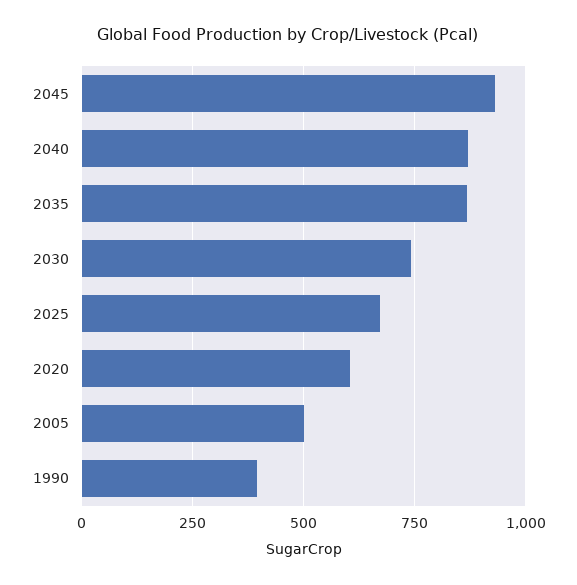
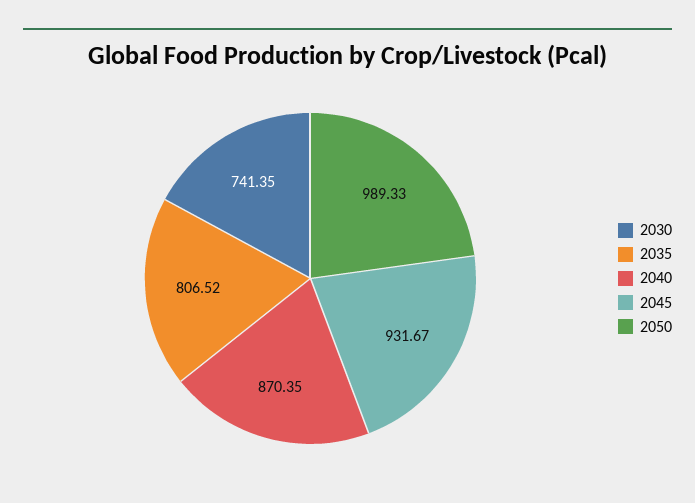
2035: 875 -> 806.52
2025: 675 -> none
2020: 600 -> none
2005: 500 -> none
1990: 400 -> none
2050: none -> 989.33

